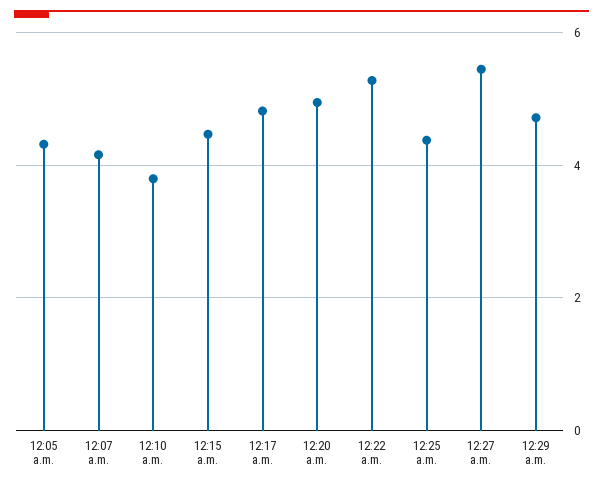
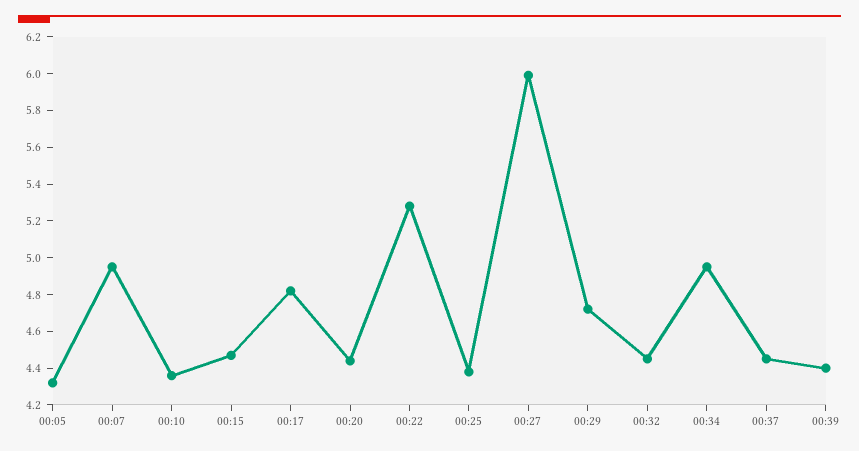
12:07 a.m.: 4.2 -> 4.95
12:10 a.m.: 3.8 -> 4.35
12:20 a.m.: 5 -> 4.45
12:27 a.m.: 5.4 -> 6
00:32: none -> 4.45
00:34: none -> 4.95
00:37: none -> 4.45
00:39: none -> 4.4

